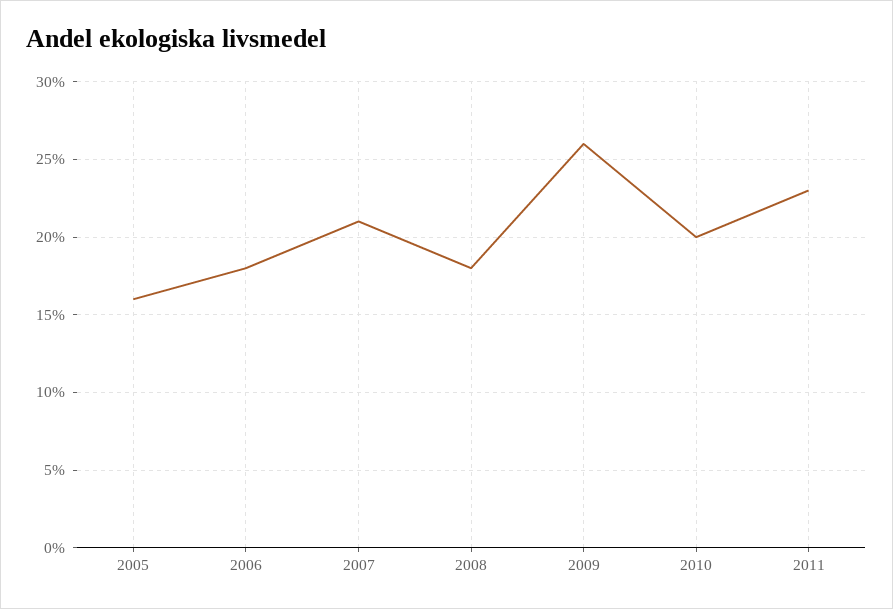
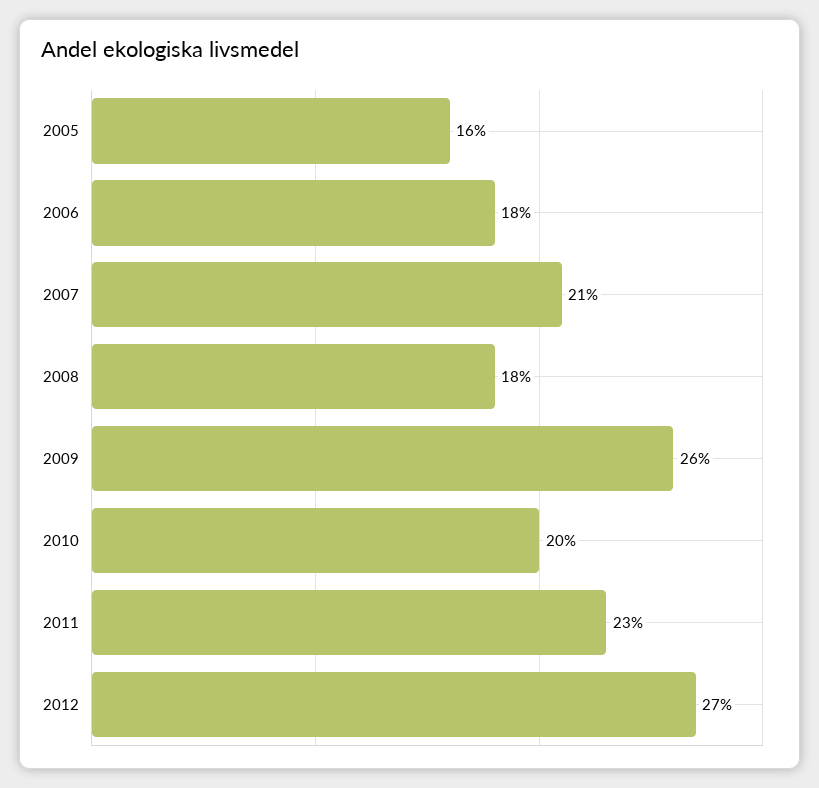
2012: none -> 27

